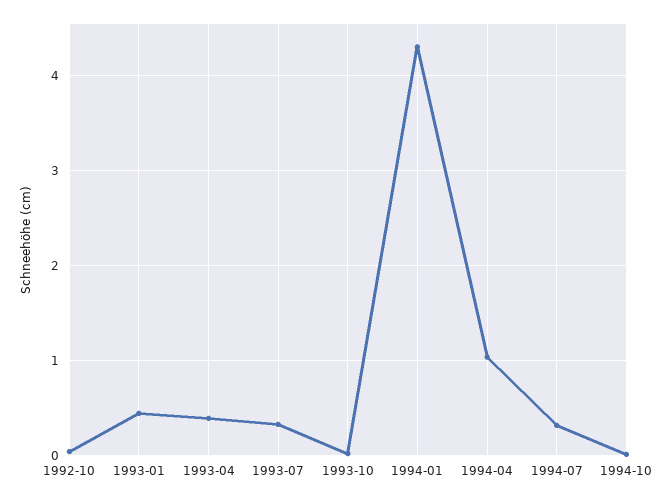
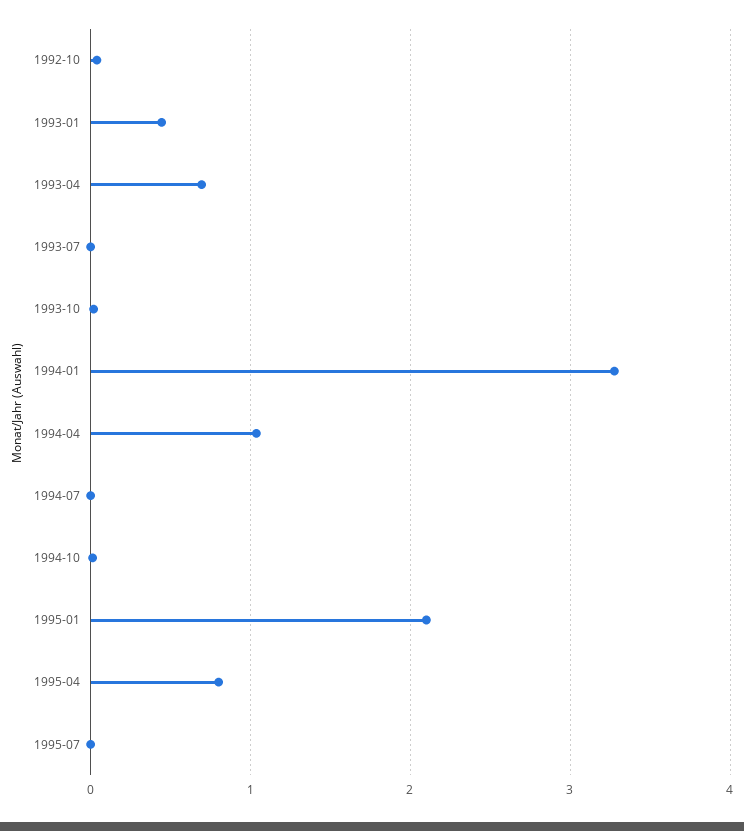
1993-04: 0.4 -> 0.7
1993-07: 0.3 -> 0
1994-01: 4.3 -> 3.3
1994-07: 0.3 -> 0
1995-01: none -> 2.1
1995-04: none -> 0.8
1995-07: none -> 0

